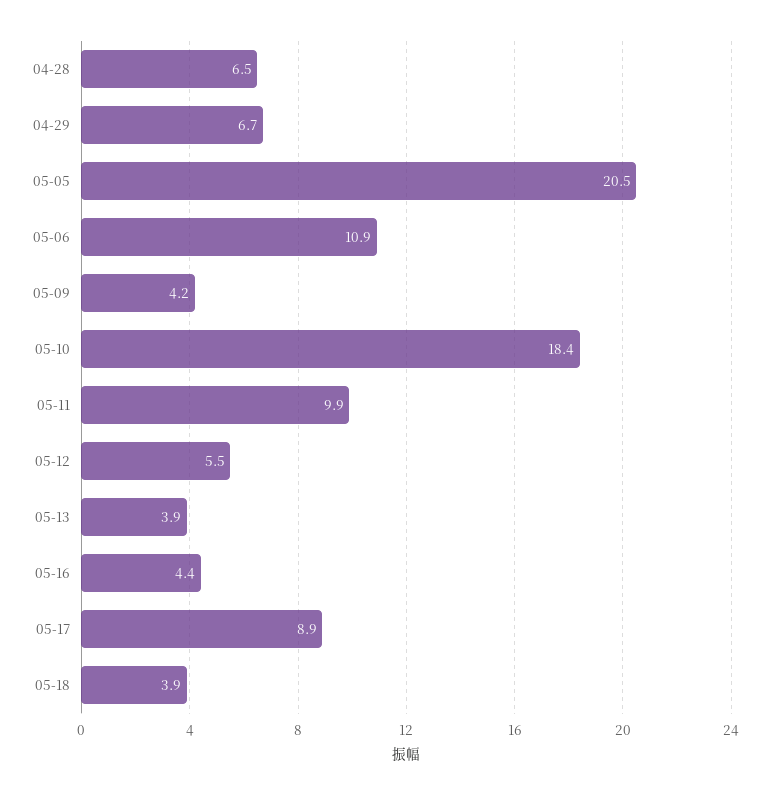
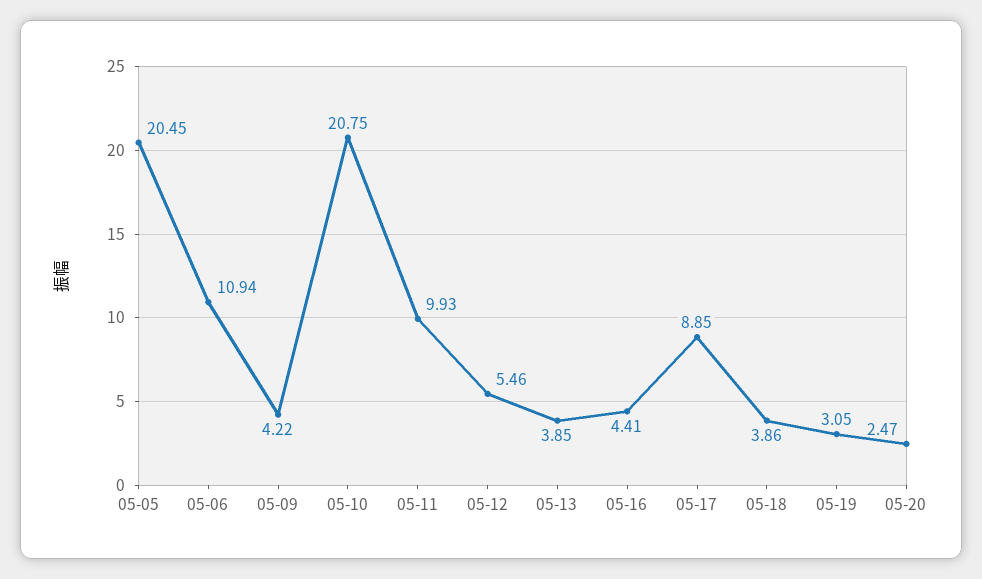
04-28: 6.5 -> none
04-29: 6.7 -> none
05-10: 18.4 -> 20.75
05-19: none -> 3.05
05-20: none -> 2.47

